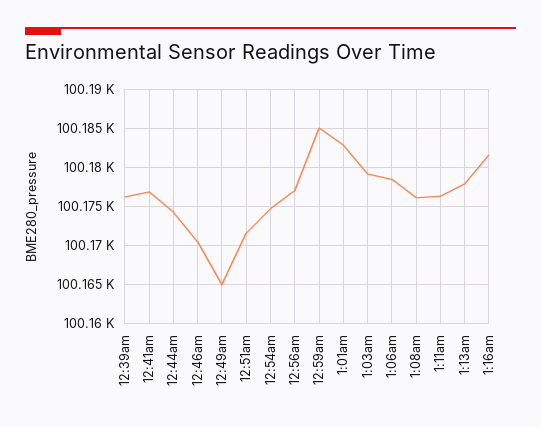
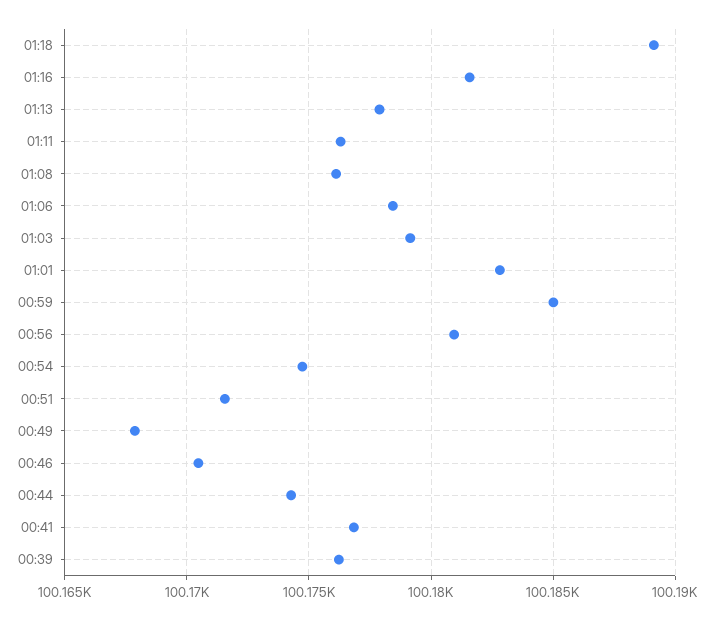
12:49am: 100165 -> 100168
12:56am: 100177 -> 100181
01:18: none -> 100189

